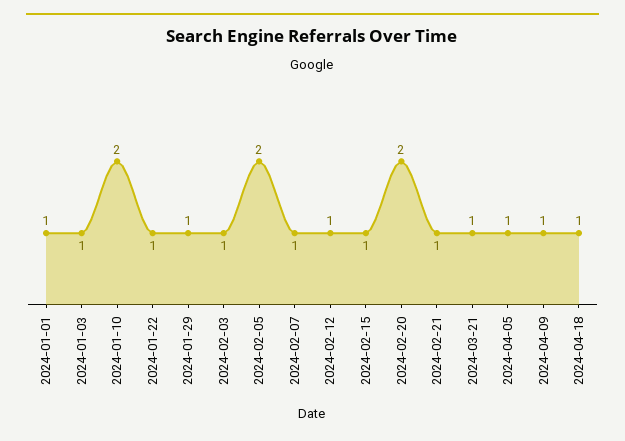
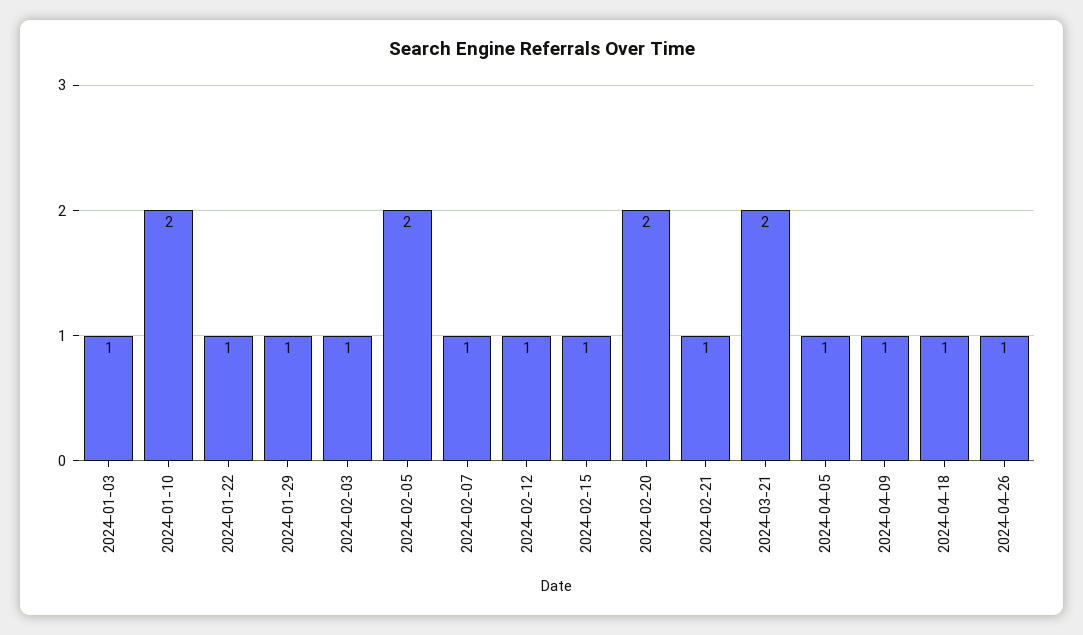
2024-01-01: 1 -> none
2024-03-21: 1 -> 2
2024-04-26: none -> 1

